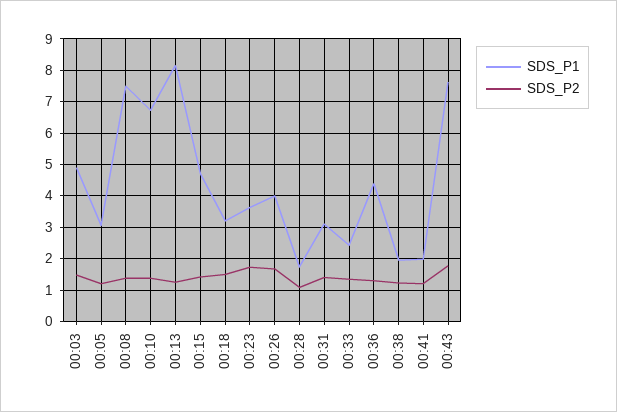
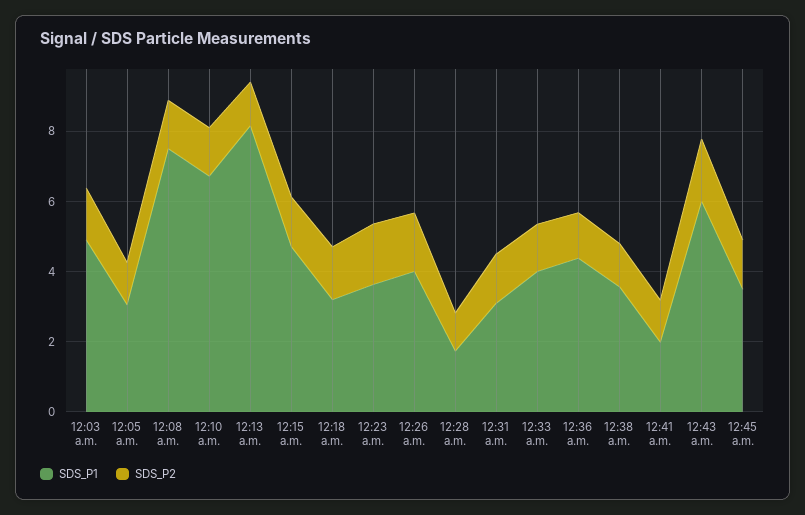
SDS_P1, 00:33: 2.4 -> 4
SDS_P1, 00:38: 2 -> 3.5
SDS_P1, 00:43: 7.6 -> 6
SDS_P1, 12:45 a.m.: none -> 3.5
SDS_P2, 12:45 a.m.: none -> 1.5

